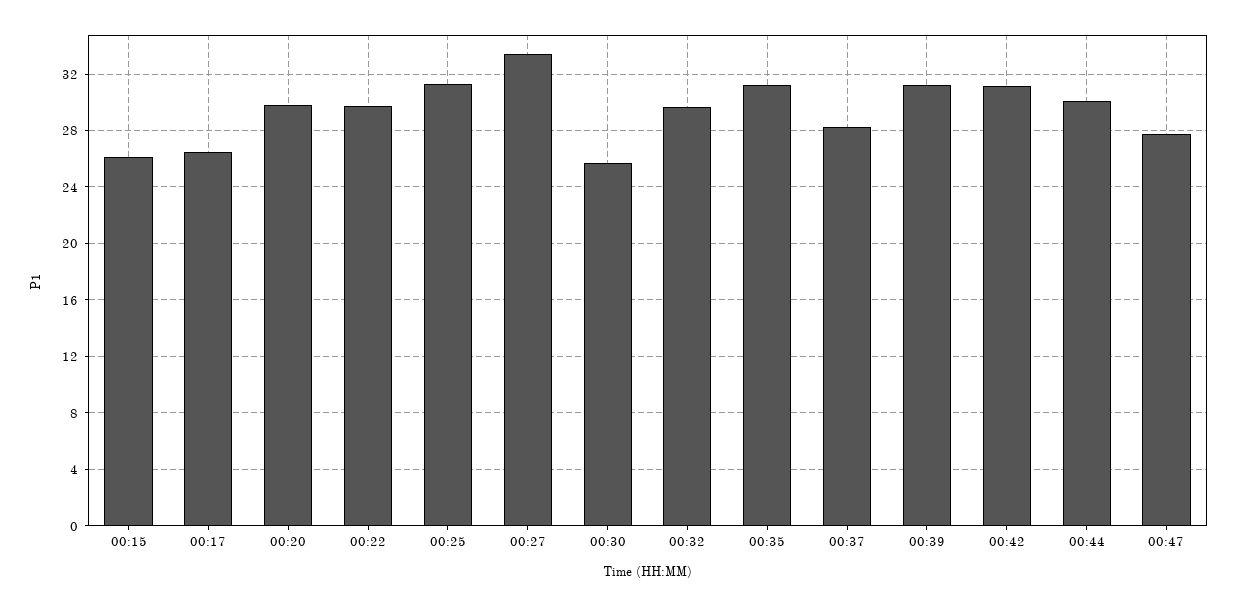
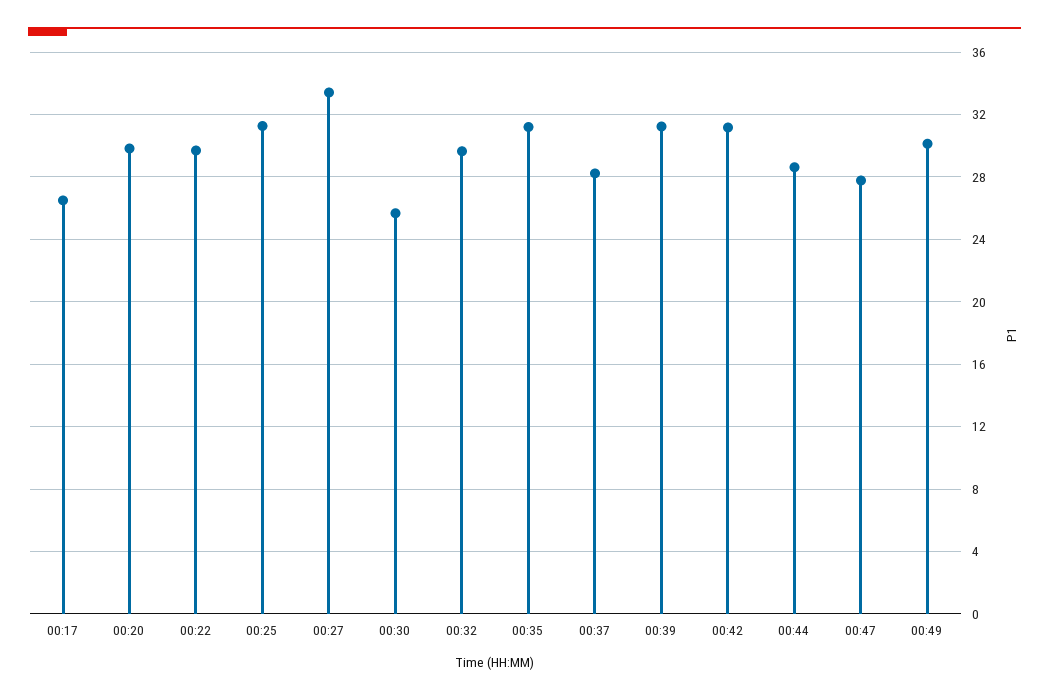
00:15: 26 -> none
00:44: 30 -> 28.5
00:49: none -> 30

